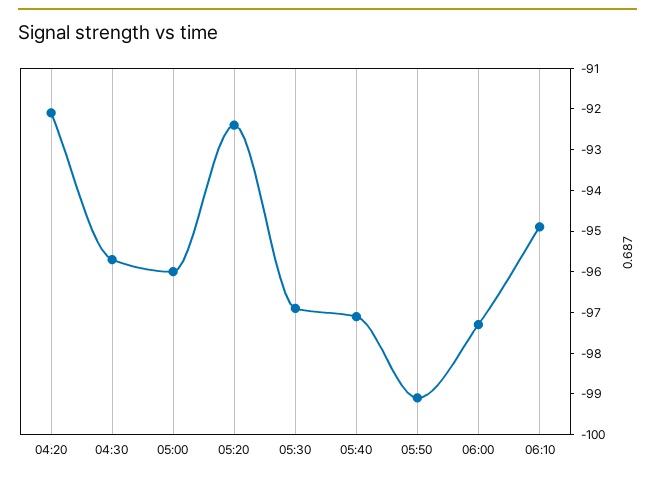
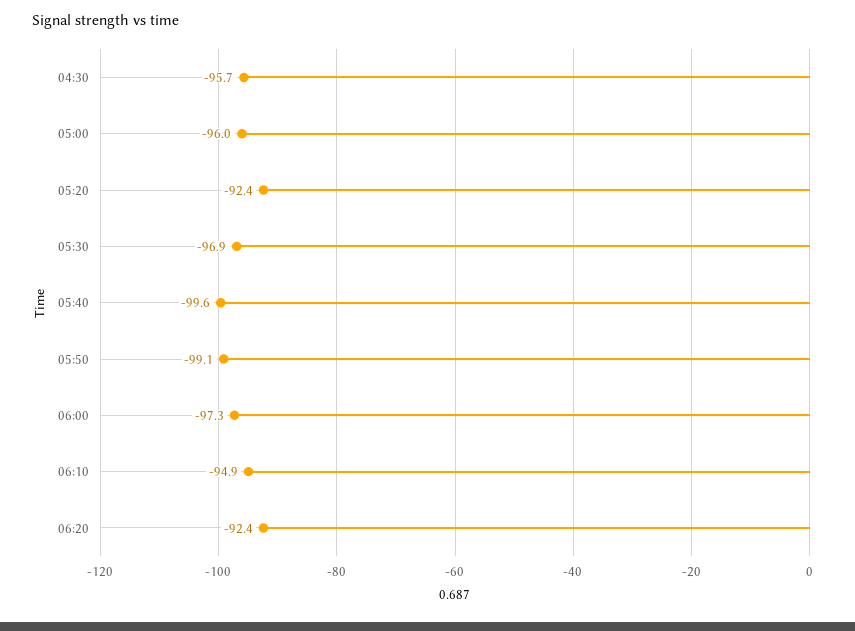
04:20: -92 -> none
05:40: -97 -> -99.6
06:20: none -> -92.4

